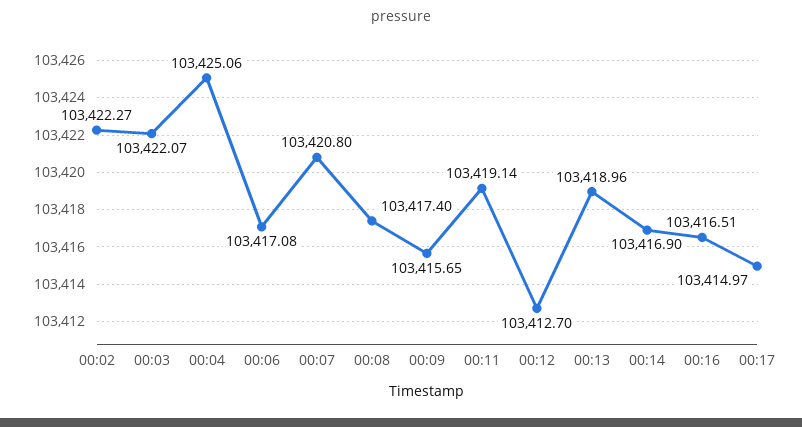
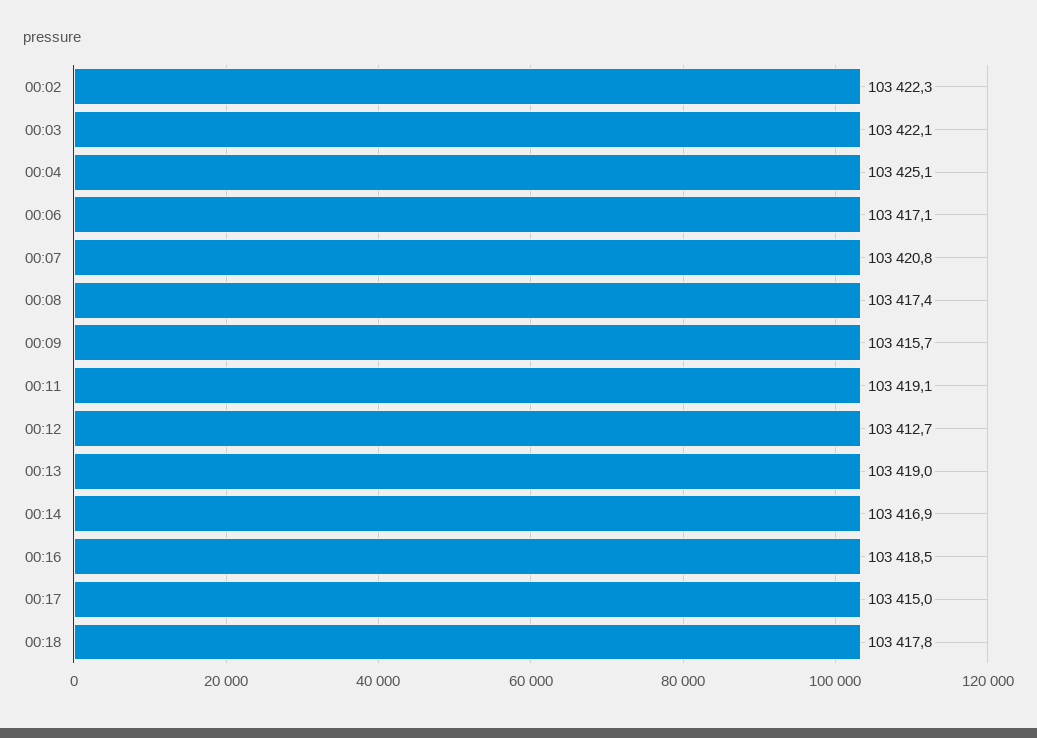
00:16: 103416.51 -> 103418.5
00:18: none -> 103417.8

